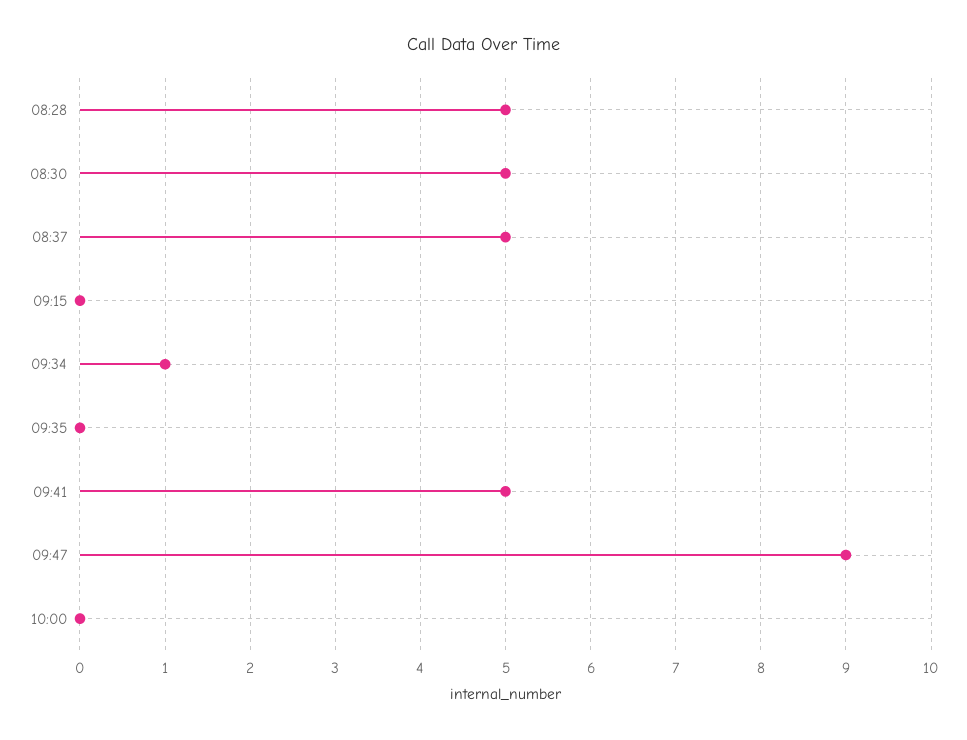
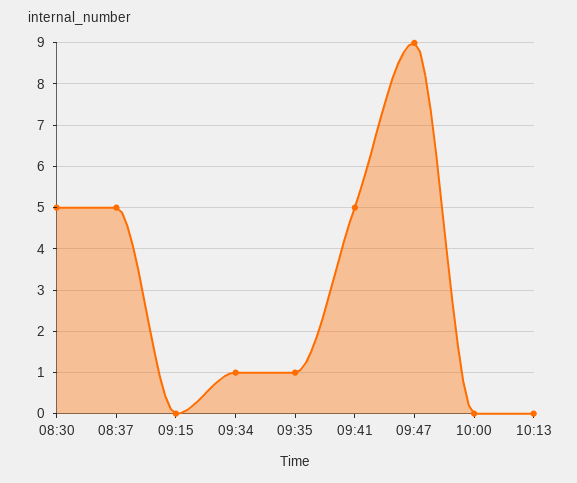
08:28: 5 -> none
09:35: 0 -> 1
10:13: none -> 0

